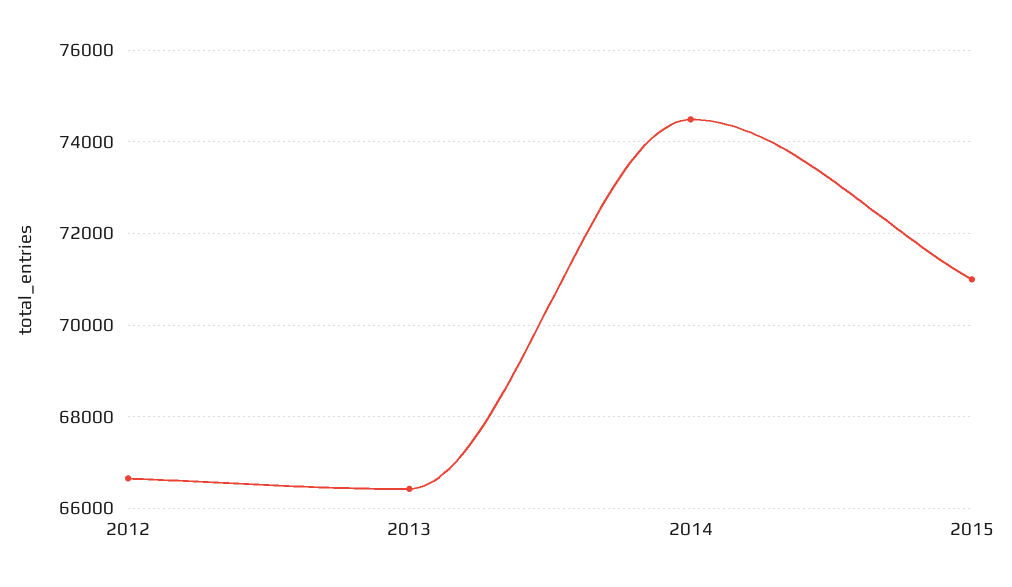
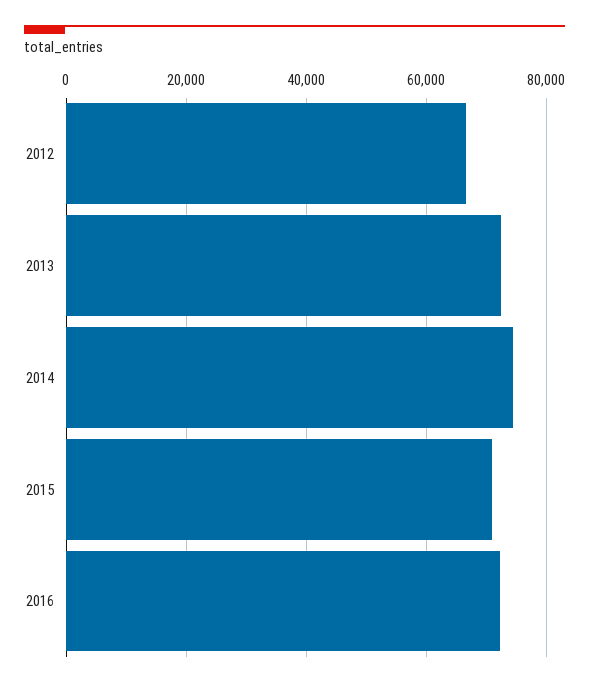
2013: 66400 -> 72000
2016: none -> 72000

